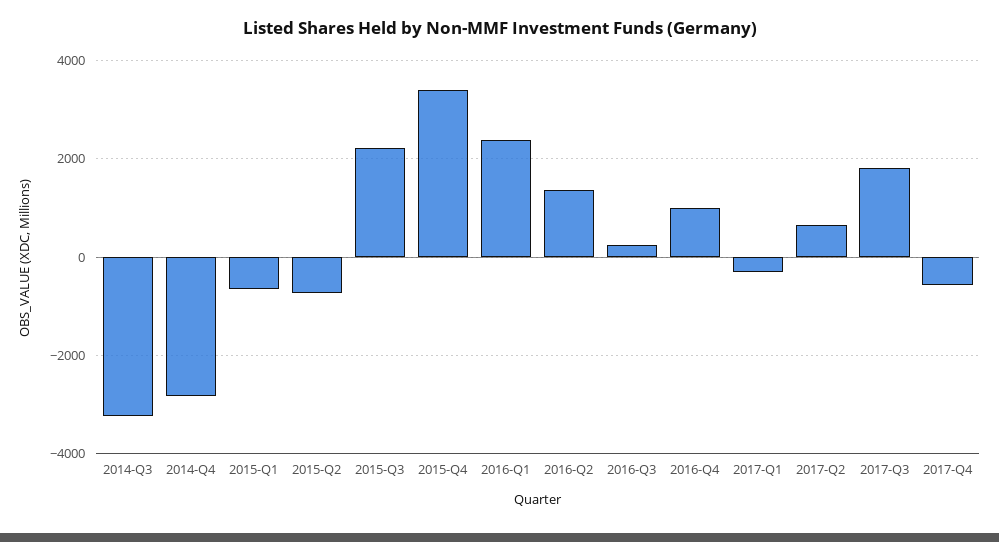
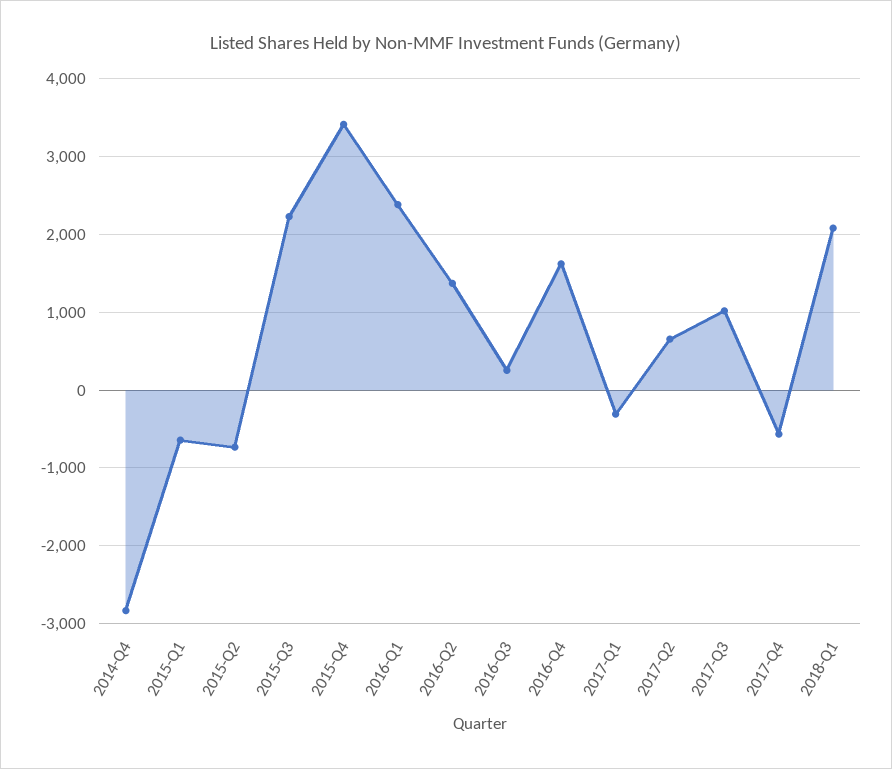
2014-Q3: -3200 -> none
2016-Q4: 1000 -> 1600
2017-Q3: 1800 -> 1000
2018-Q1: none -> 2100

